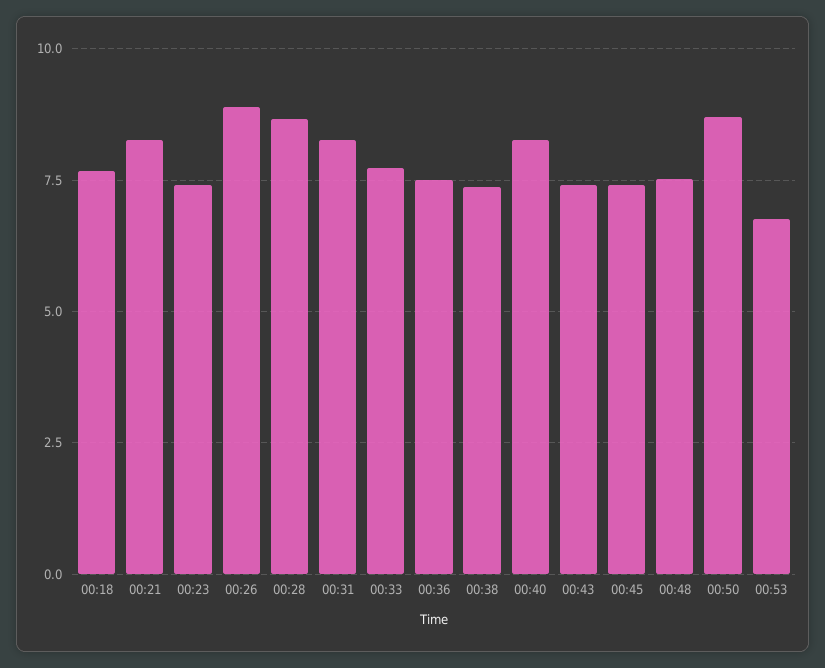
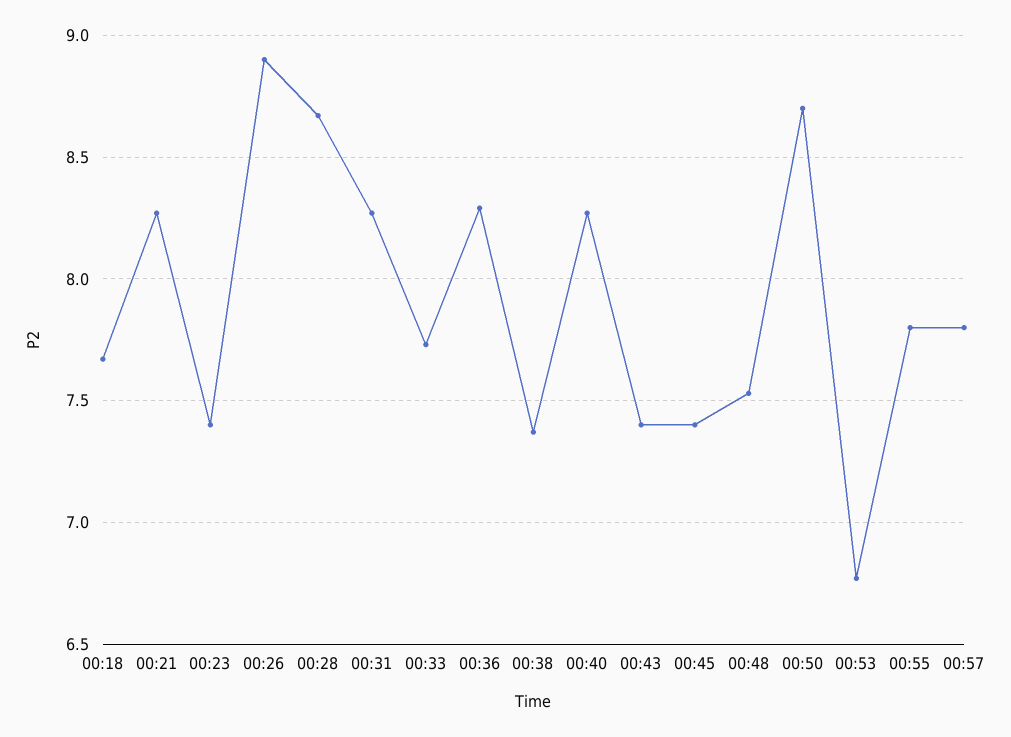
00:36: 7.5 -> 8.3
00:55: none -> 7.8
00:57: none -> 7.8

